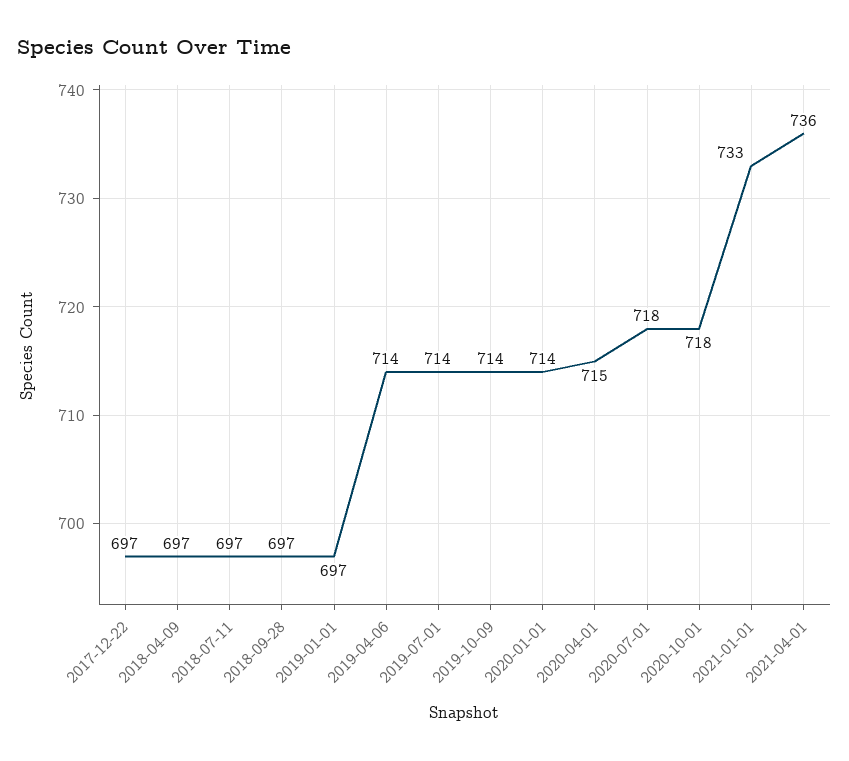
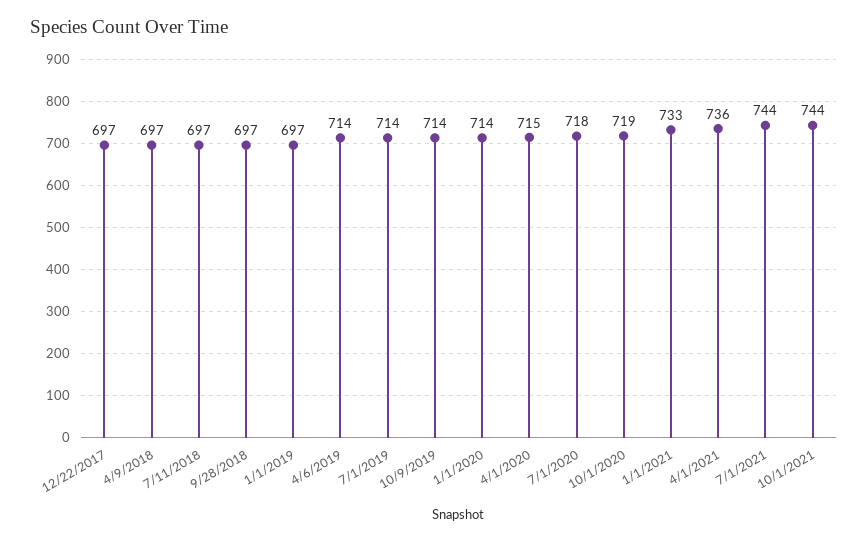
2020-10-01: 718 -> 719
7/1/2021: none -> 744
10/1/2021: none -> 744

